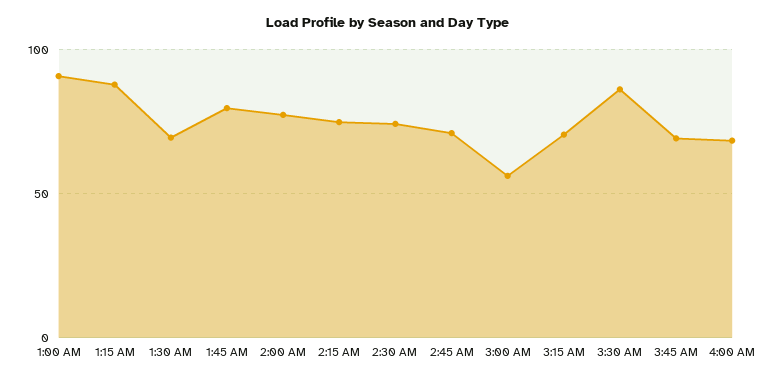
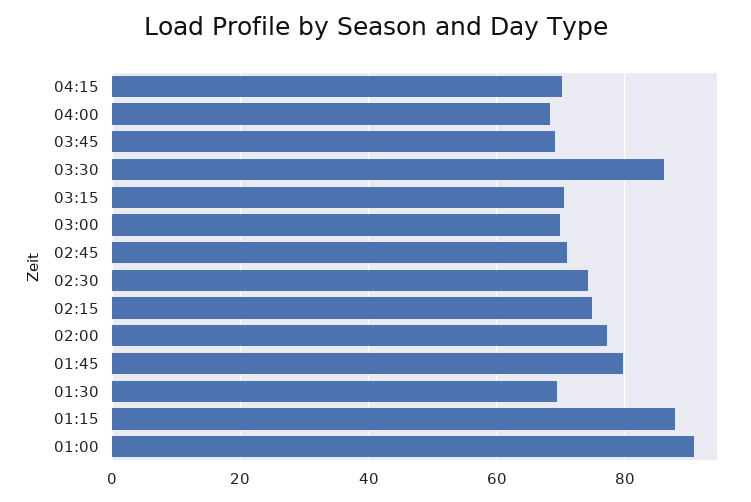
3:00 AM: 55 -> 70
04:15: none -> 70

